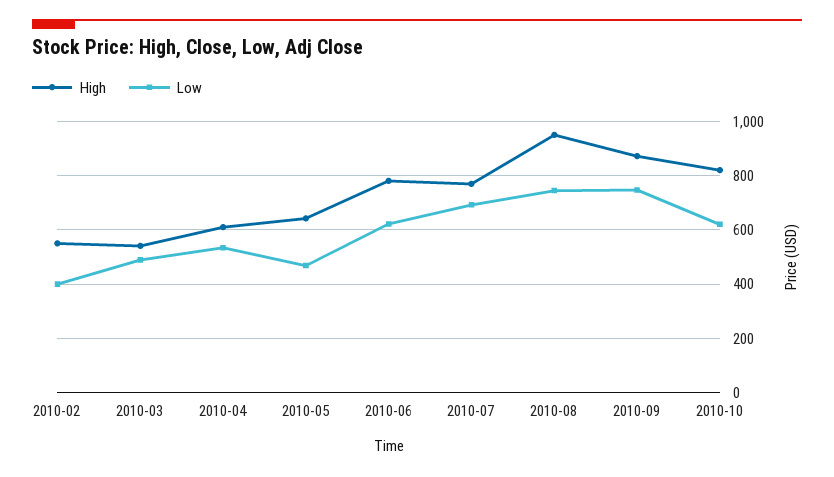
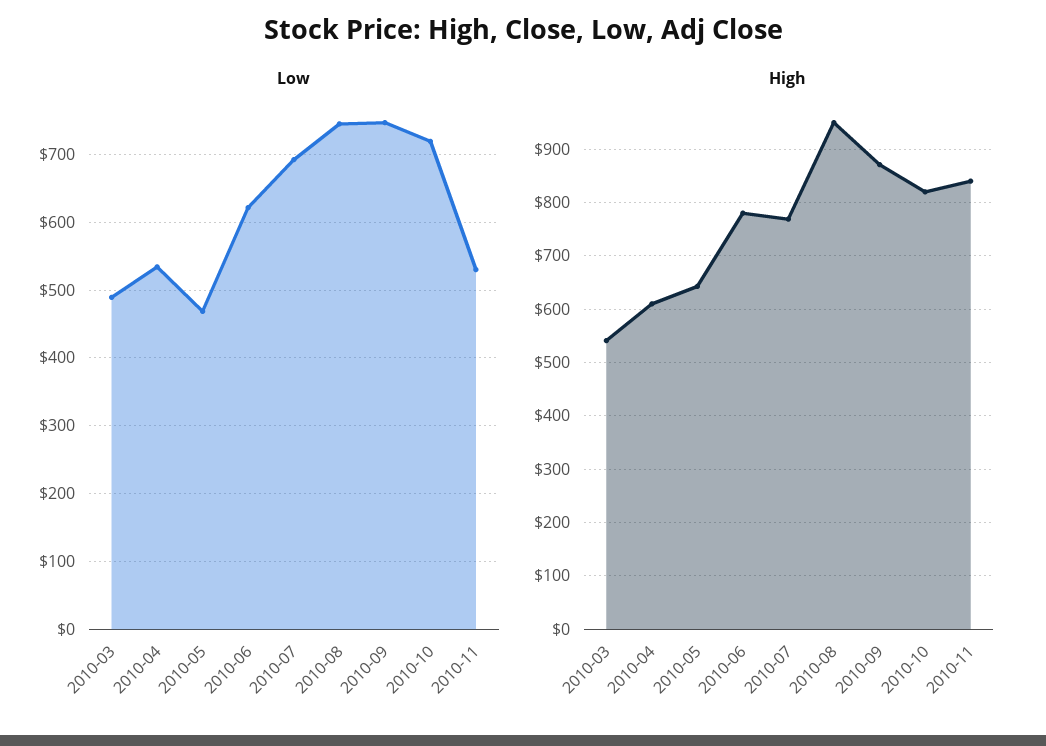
High, 2010-02: 550 -> none
Low, 2010-02: 400 -> none
Low, 2010-10: 625 -> 720
Low, 2010-11: none -> 530
High, 2010-11: none -> 840

